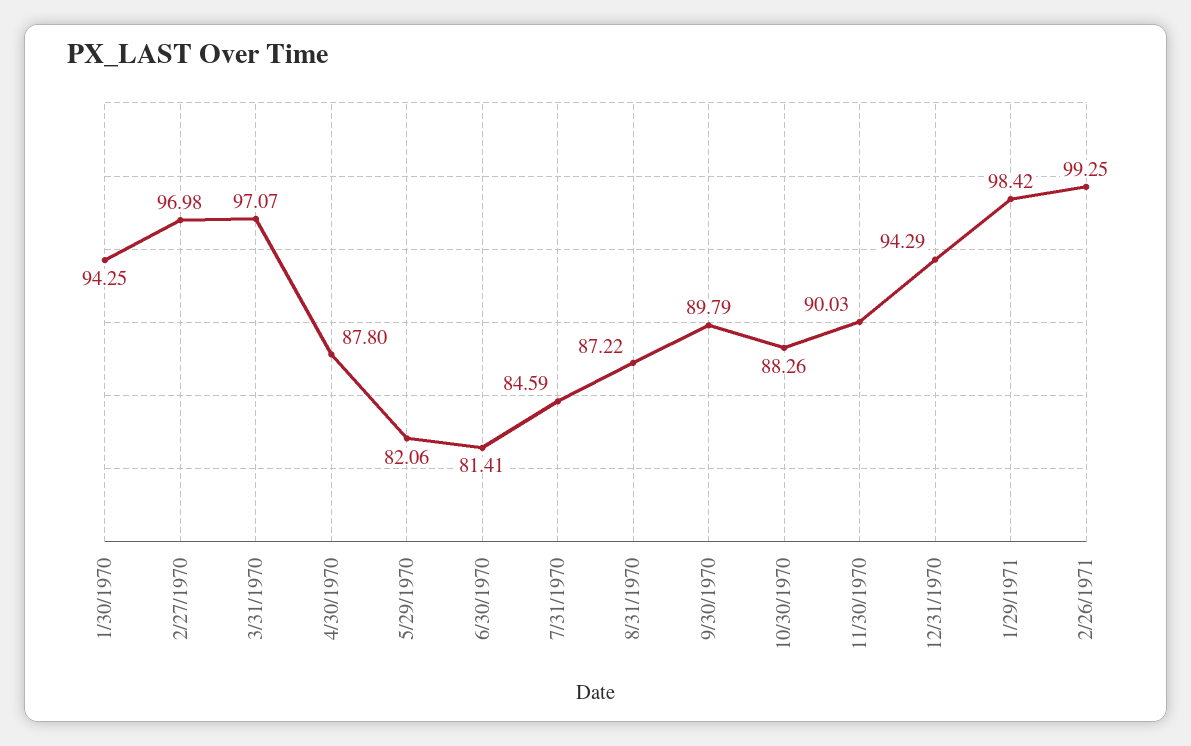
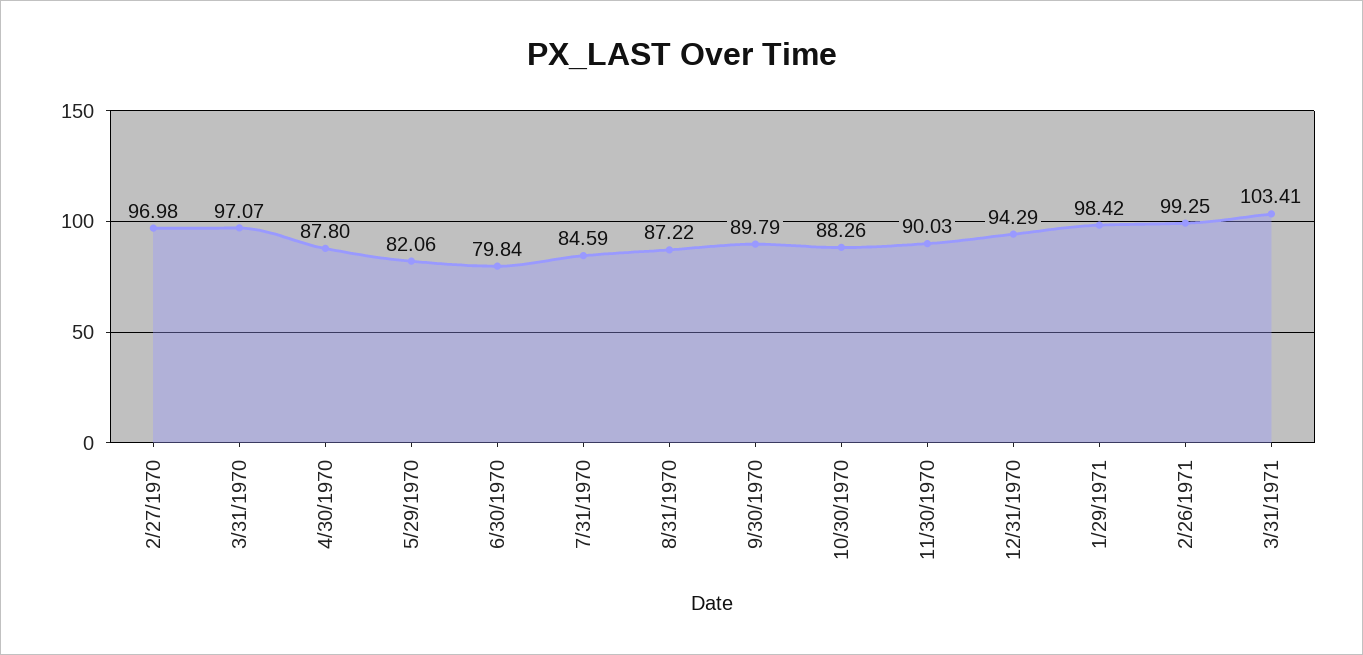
1/30/1970: 94.25 -> none
6/30/1970: 81.41 -> 79.84
3/31/1971: none -> 103.41

